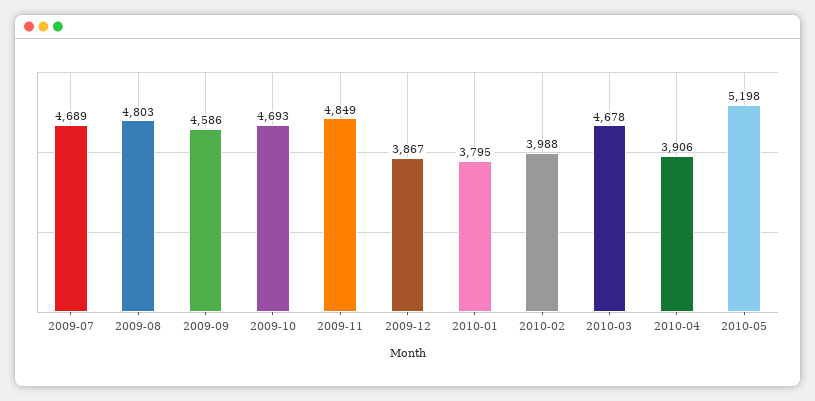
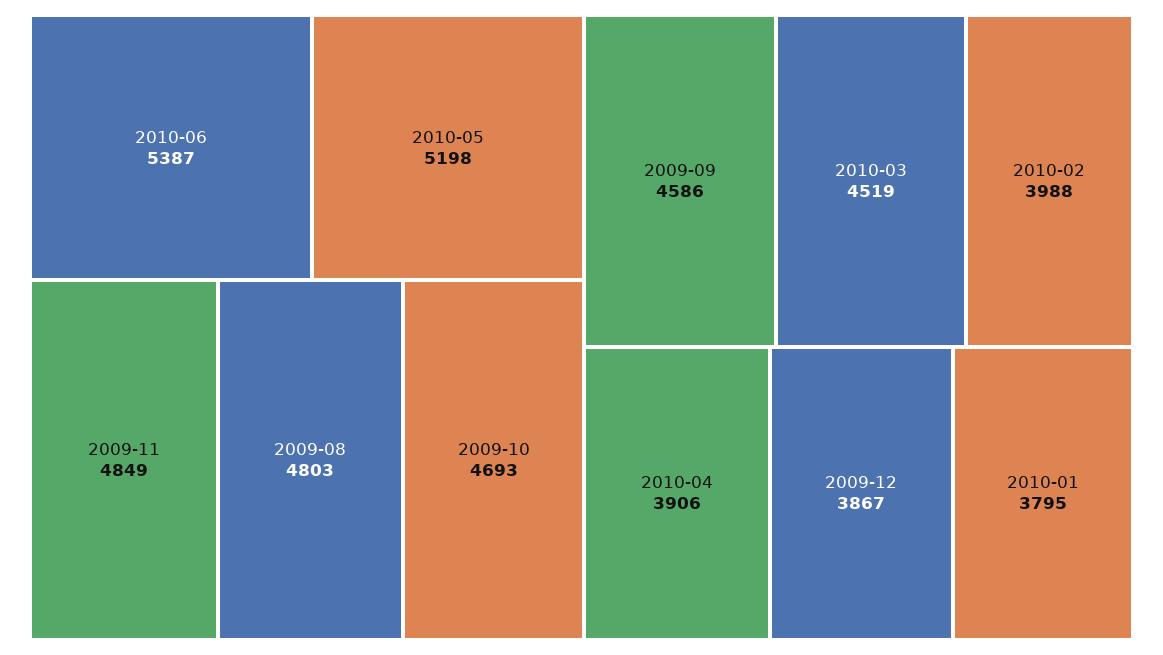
2009-07: 4689 -> none
2010-03: 4678 -> 4519
2010-06: none -> 5387

